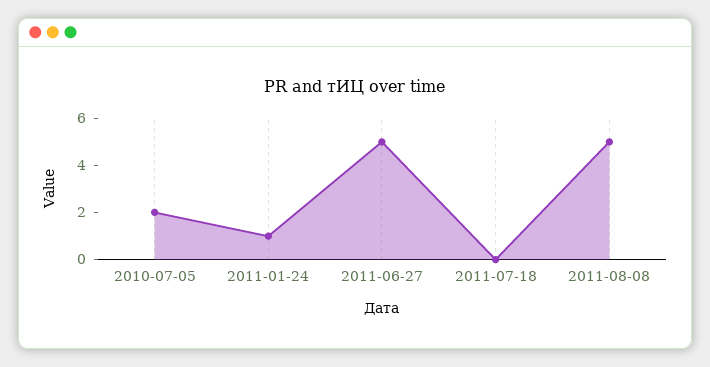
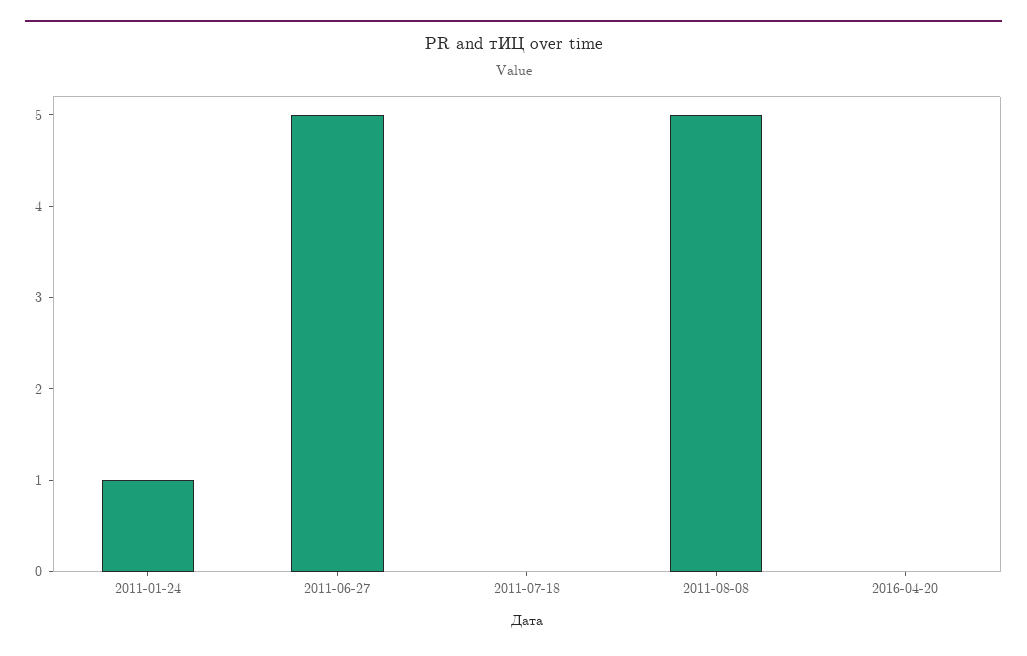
2010-07-05: 2 -> none
2016-04-20: none -> 0

